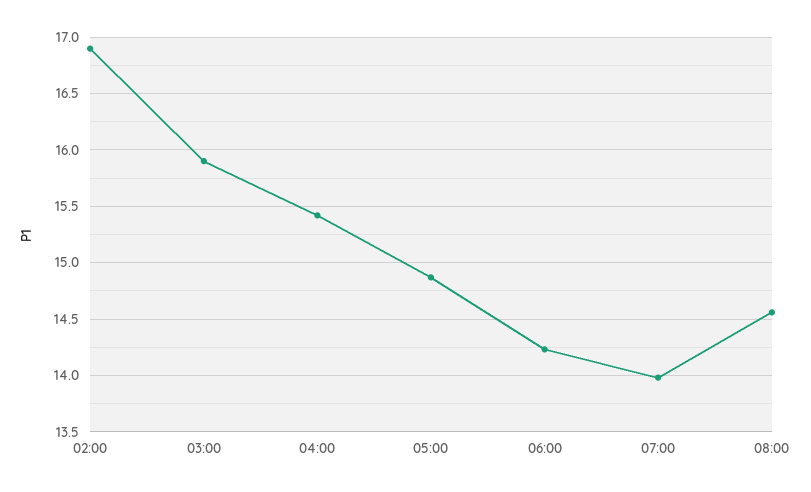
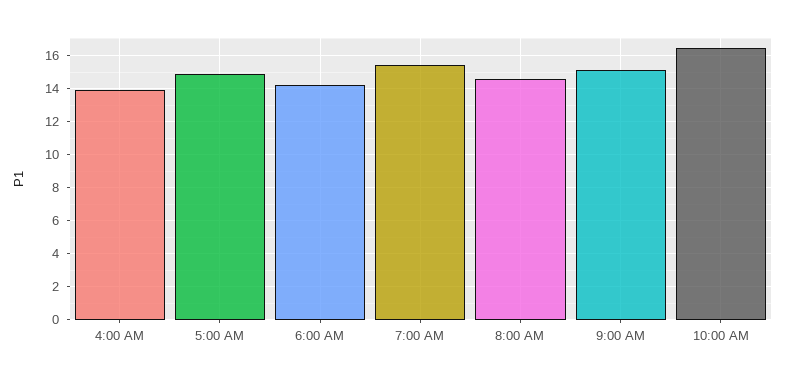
02:00: 16.9 -> none
03:00: 15.9 -> none
04:00: 15.4 -> 14
07:00: 14 -> 15.5
9:00 AM: none -> 15
10:00 AM: none -> 16.5

